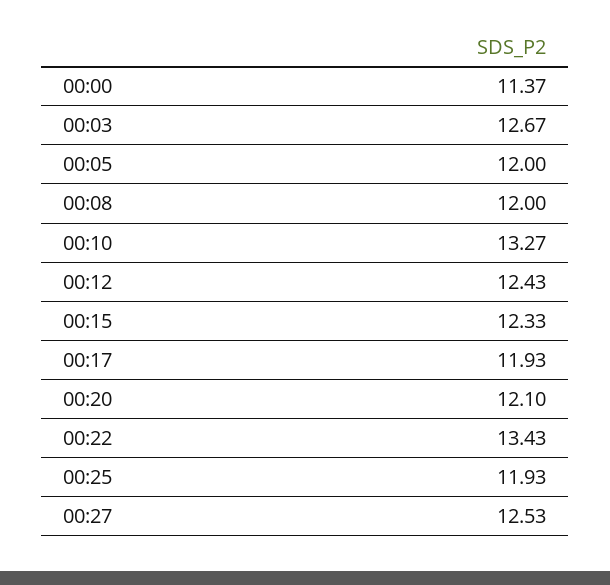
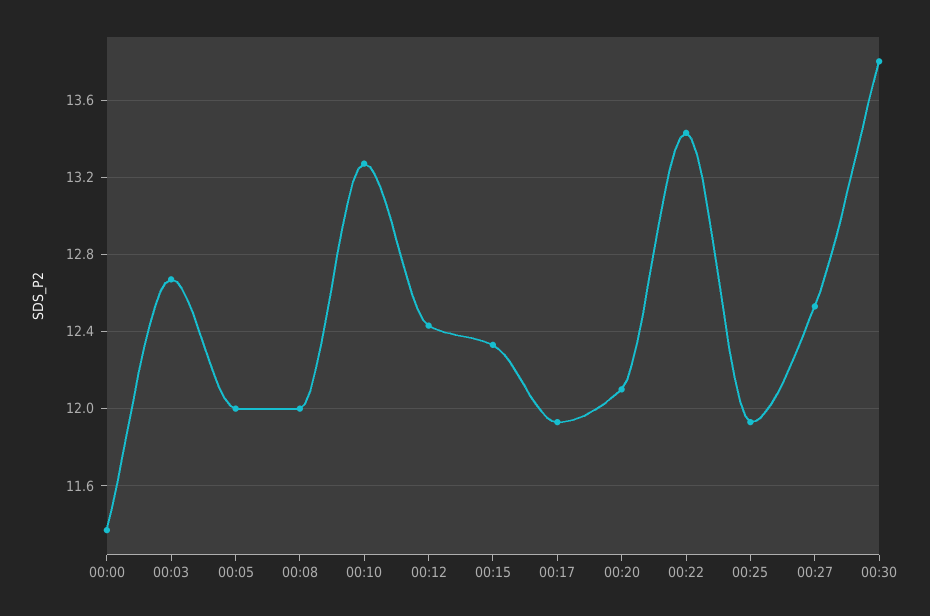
00:30: none -> 13.8

